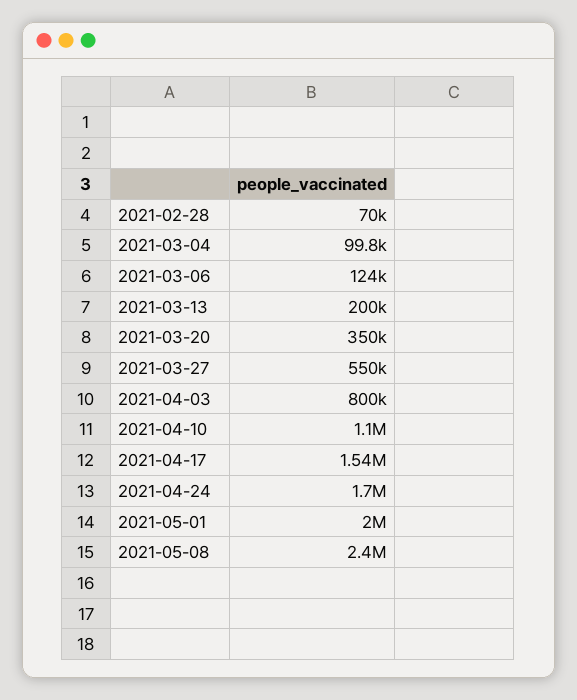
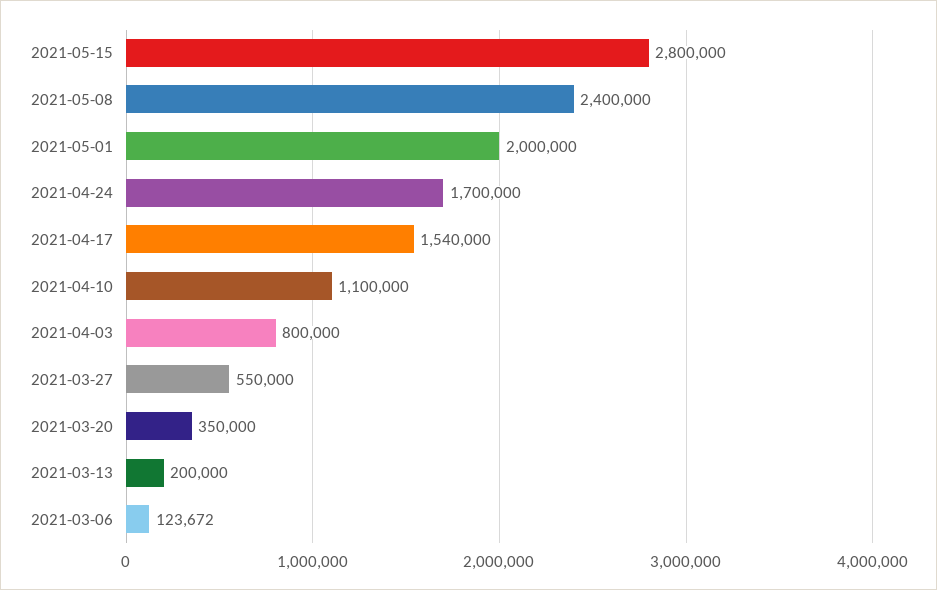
2021-02-28: 70000 -> none
2021-03-04: 99800 -> none
2021-05-15: none -> 2800000

